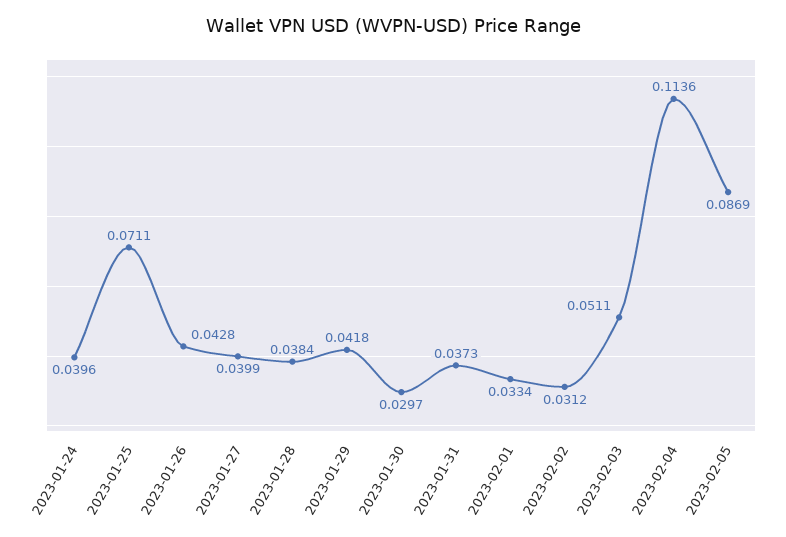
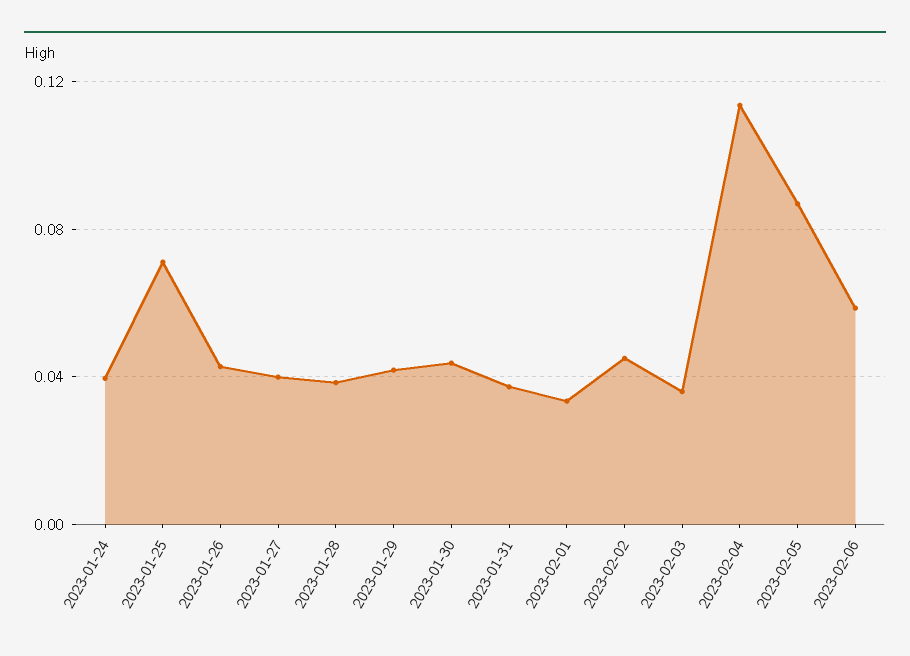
2023-01-30: 0.0297 -> 0.045
2023-02-02: 0.0312 -> 0.045
2023-02-03: 0.0511 -> 0.035
2023-02-06: none -> 0.06

